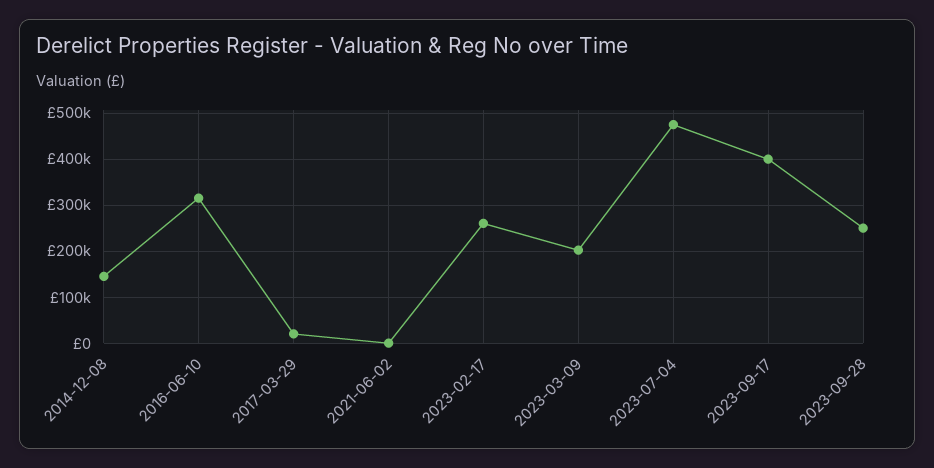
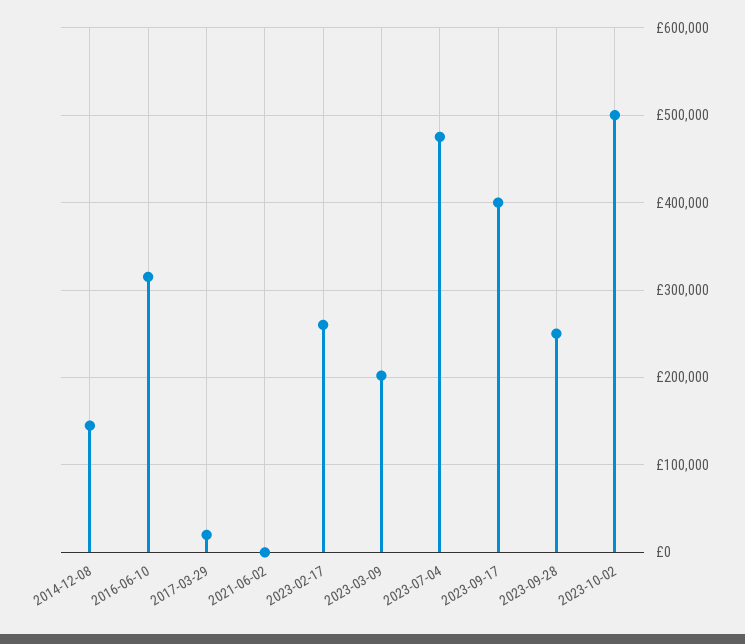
2023-10-02: none -> 500000

